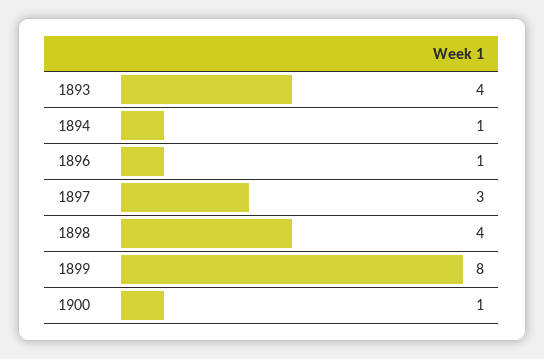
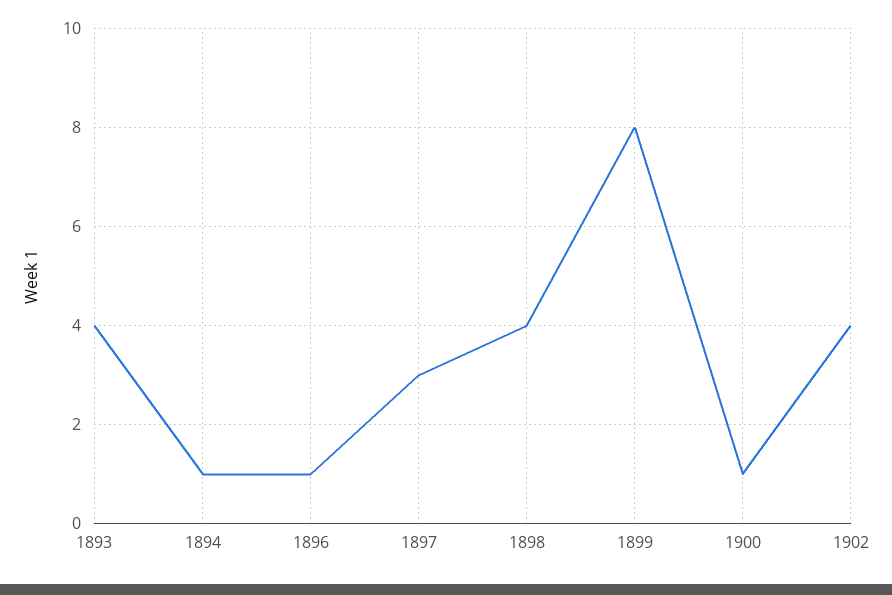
1902: none -> 4

